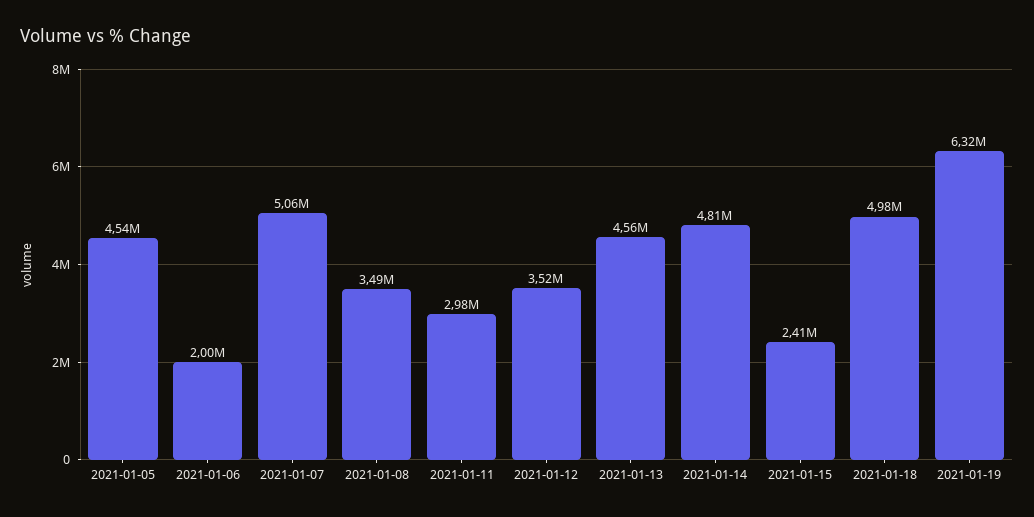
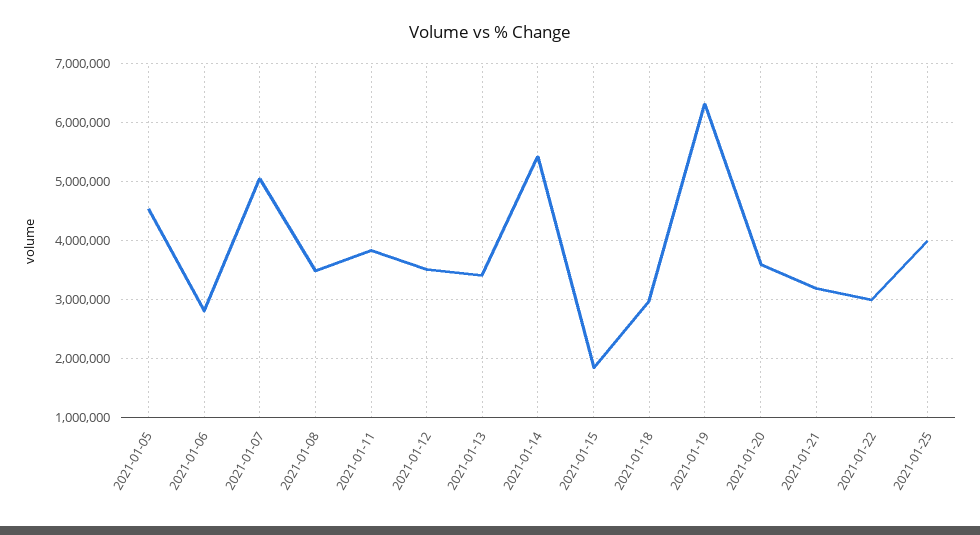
2021-01-06: 2000000 -> 2800000
2021-01-11: 2980000 -> 3800000
2021-01-13: 4560000 -> 3400000
2021-01-14: 4810000 -> 5400000
2021-01-15: 2410000 -> 1800000
2021-01-18: 4980000 -> 3000000
2021-01-20: none -> 3600000
2021-01-21: none -> 3200000
2021-01-22: none -> 3000000
2021-01-25: none -> 4000000

